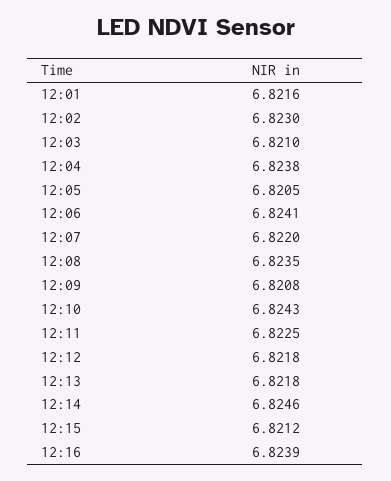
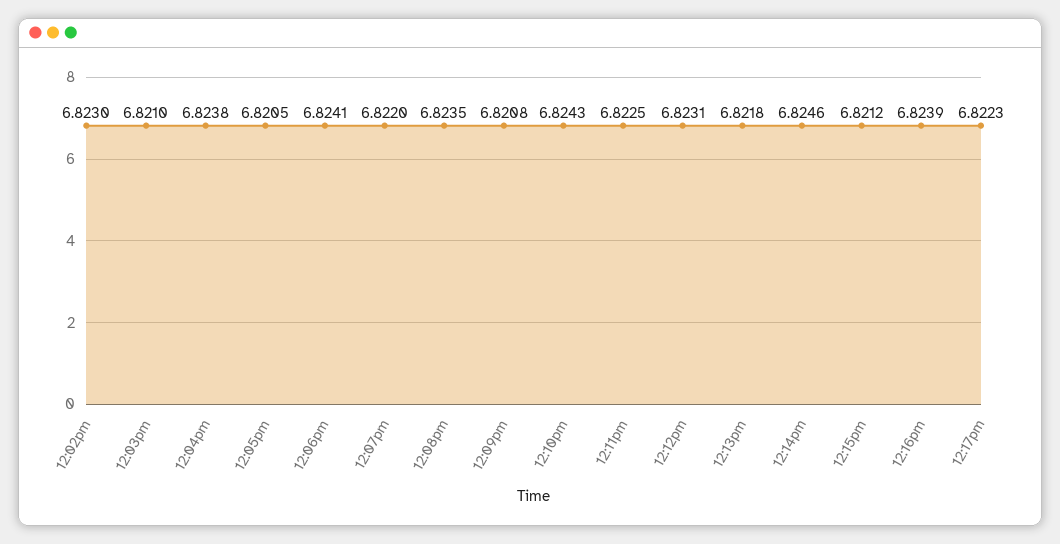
12:01: 6.8216 -> none
12:12: 6.8218 -> 6.8231
12:17pm: none -> 6.8223

